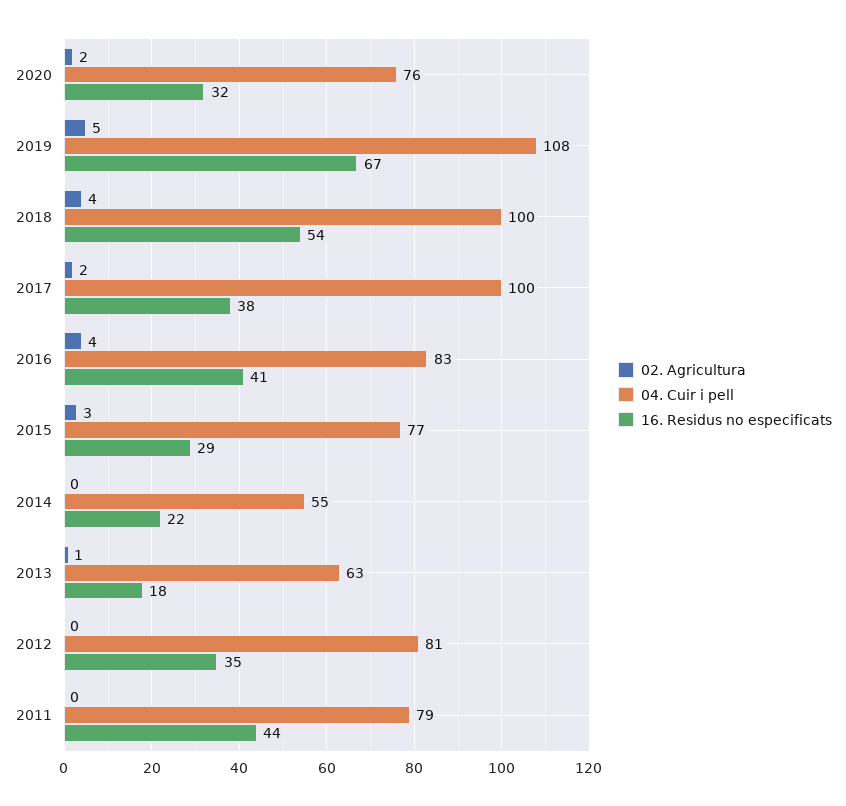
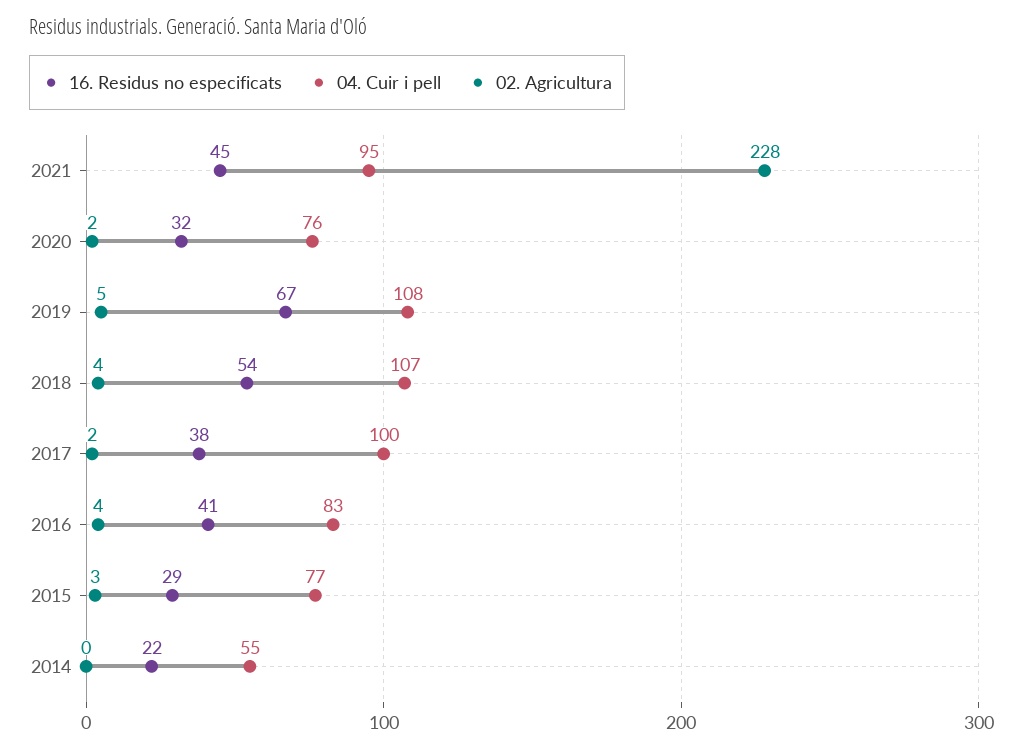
04. Cuir i pell, 2018: 100 -> 107
02. Agricultura, 2013: 1 -> none
04. Cuir i pell, 2013: 63 -> none
16. Residus no especificats, 2013: 18 -> none
02. Agricultura, 2012: 0 -> none
04. Cuir i pell, 2012: 81 -> none
16. Residus no especificats, 2012: 35 -> none
02. Agricultura, 2011: 0 -> none
04. Cuir i pell, 2011: 79 -> none
16. Residus no especificats, 2011: 44 -> none
16. Residus no especificats, 2021: none -> 45
04. Cuir i pell, 2021: none -> 95
02. Agricultura, 2021: none -> 228

